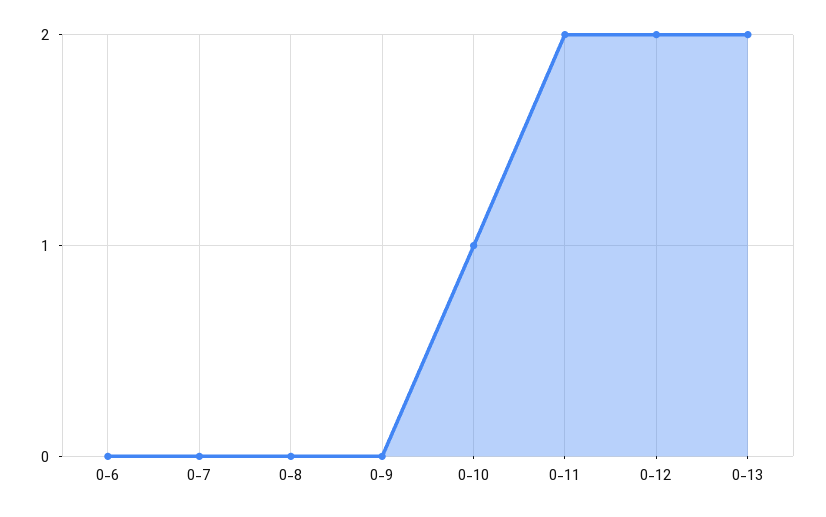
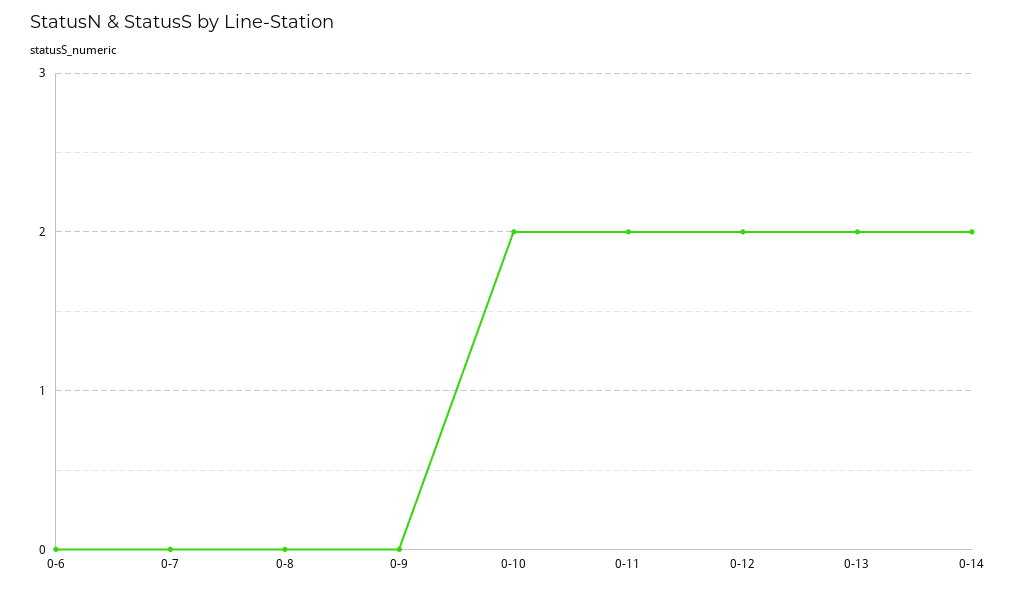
0-10: 1 -> 2
0-14: none -> 2

